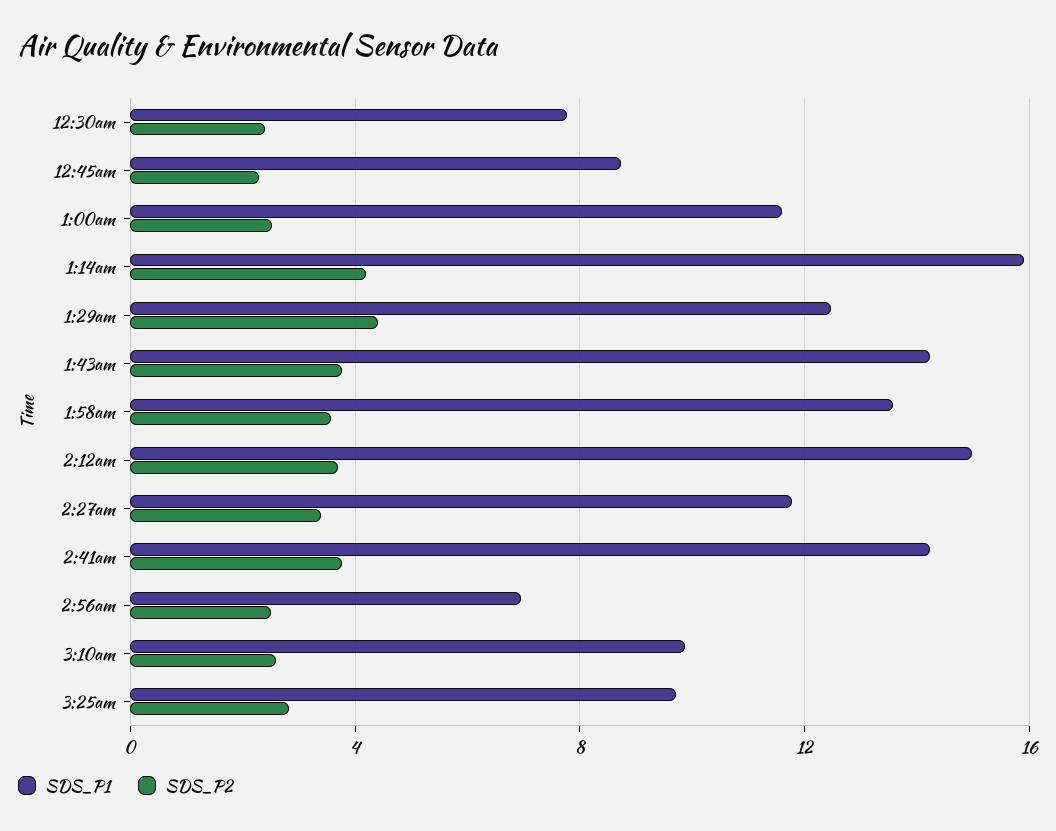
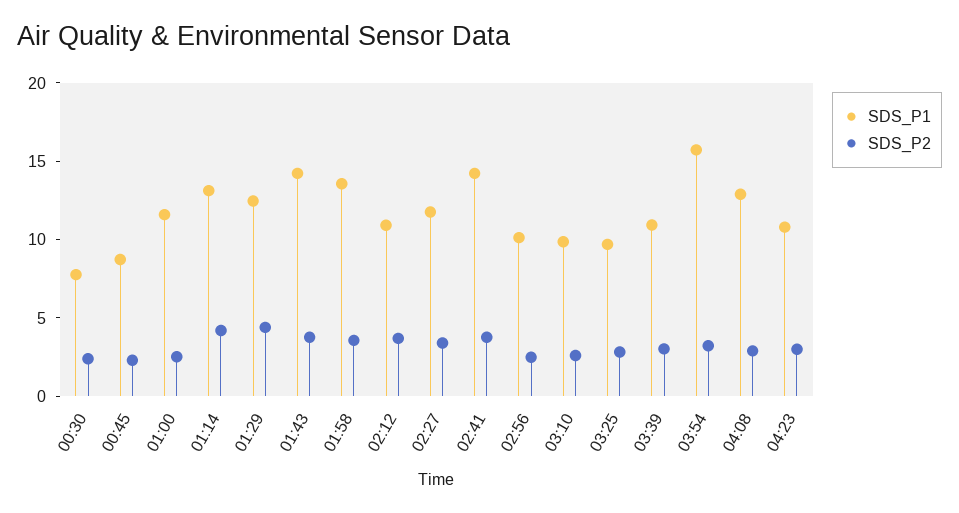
SDS_P1, 1:14am: 16 -> 13
SDS_P1, 2:12am: 15 -> 11
SDS_P1, 2:56am: 7 -> 10
SDS_P1, 03:39: none -> 11
SDS_P2, 03:39: none -> 3
SDS_P1, 03:54: none -> 16
SDS_P2, 03:54: none -> 3
SDS_P1, 04:08: none -> 13
SDS_P2, 04:08: none -> 3
SDS_P1, 04:23: none -> 11
SDS_P2, 04:23: none -> 3

